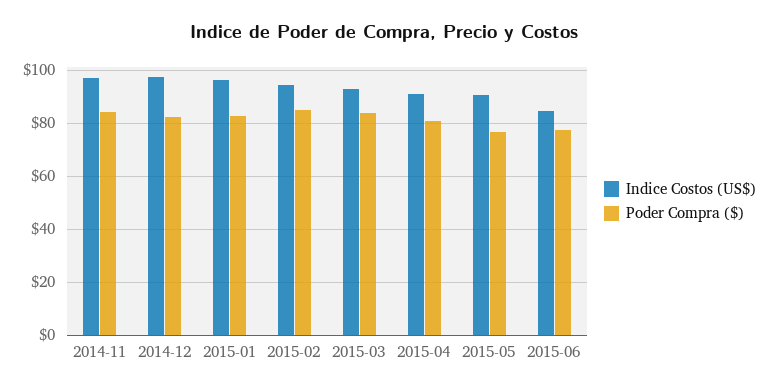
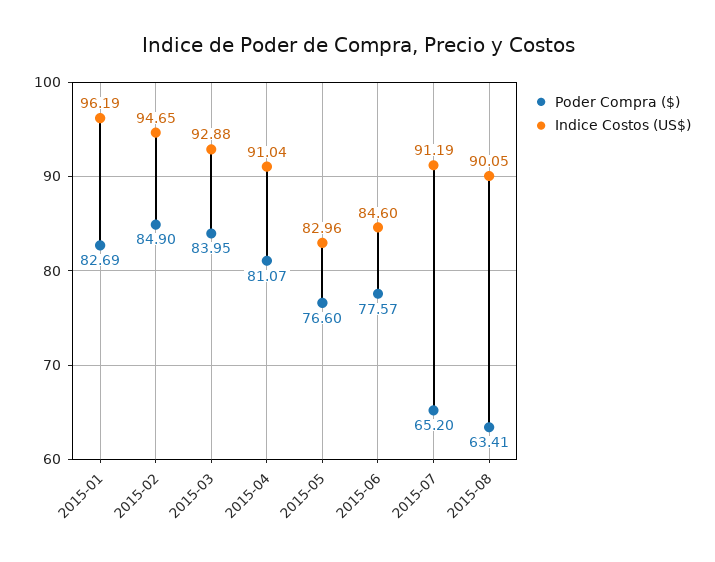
Indice Costos (US$), 2014-11: 97.5 -> none
Poder Compra ($), 2014-11: 85 -> none
Indice Costos (US$), 2014-12: 97.5 -> none
Poder Compra ($), 2014-12: 82.5 -> none
Indice Costos (US$), 2015-05: 90 -> 82.96
Poder Compra ($), 2015-07: none -> 65.2
Indice Costos (US$), 2015-07: none -> 91.19
Poder Compra ($), 2015-08: none -> 63.41
Indice Costos (US$), 2015-08: none -> 90.05

